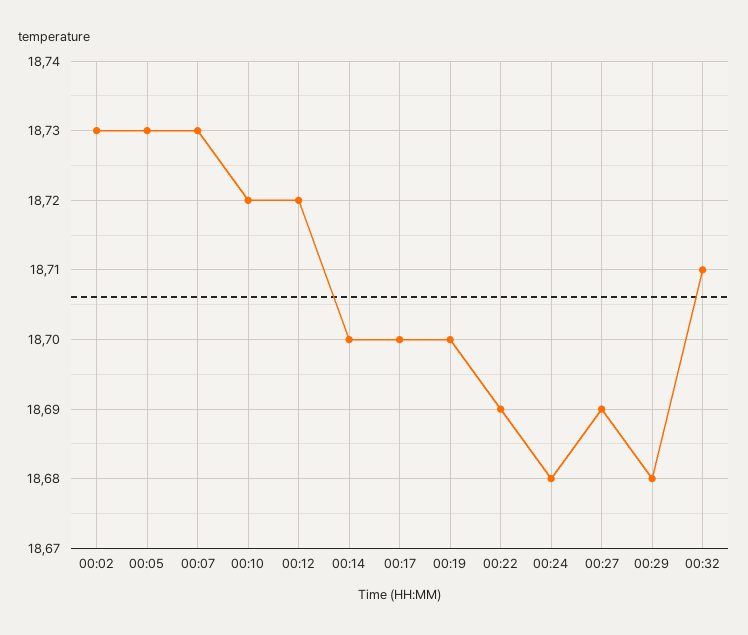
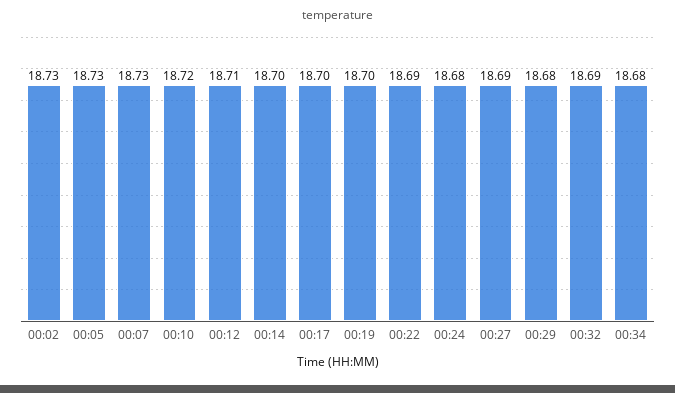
00:12: 18.72 -> 18.71
00:32: 18.71 -> 18.69
00:34: none -> 18.68

